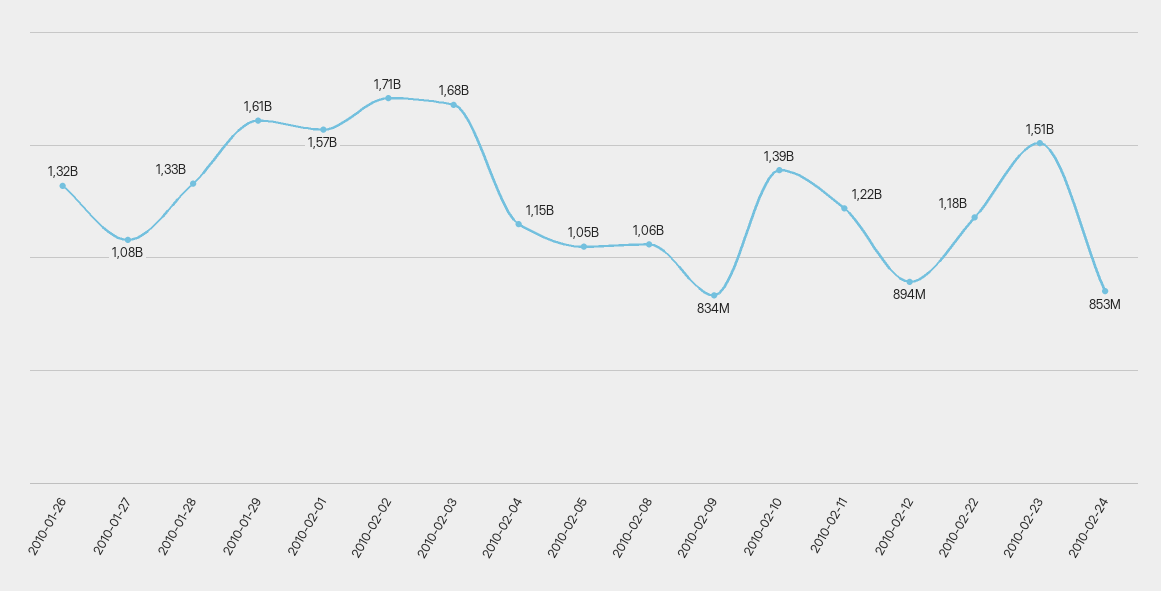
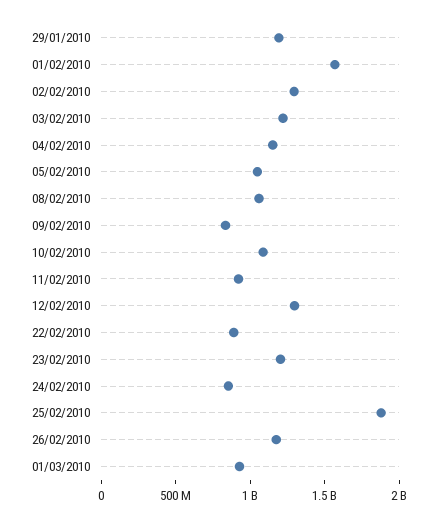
2010-01-26: 1320000000 -> none
2010-01-27: 1080000000 -> none
2010-01-28: 1330000000 -> none
2010-01-29: 1610000000 -> 1200000000
2010-02-02: 1710000000 -> 1300000000
2010-02-03: 1680000000 -> 1200000000
2010-02-10: 1390000000 -> 1100000000
2010-02-11: 1220000000 -> 900000000
2010-02-12: 894000000 -> 1300000000
2010-02-22: 1180000000 -> 900000000
2010-02-23: 1510000000 -> 1200000000
25/02/2010: none -> 1900000000
26/02/2010: none -> 1200000000
01/03/2010: none -> 900000000

